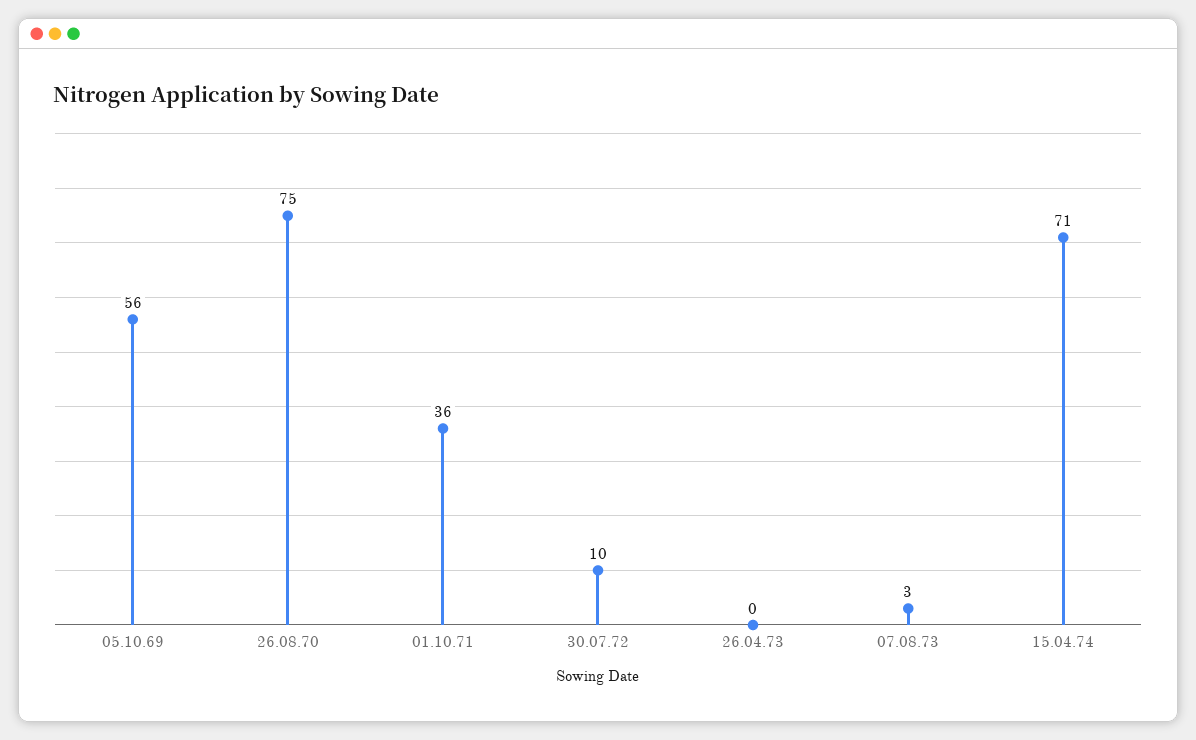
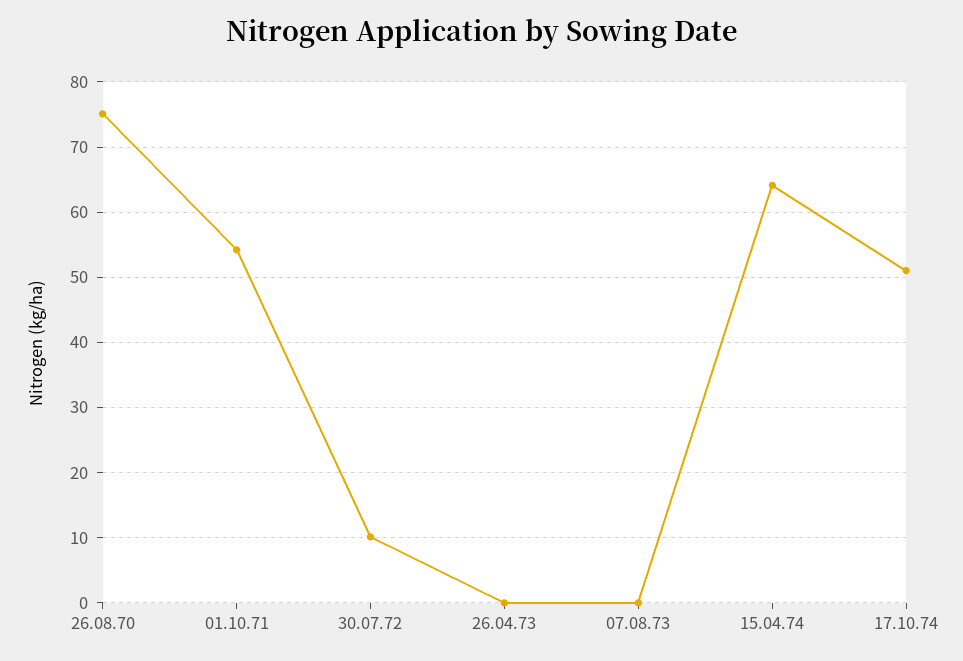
05.10.69: 56 -> none
01.10.71: 36 -> 54
07.08.73: 3 -> 0
15.04.74: 71 -> 64
17.10.74: none -> 51

